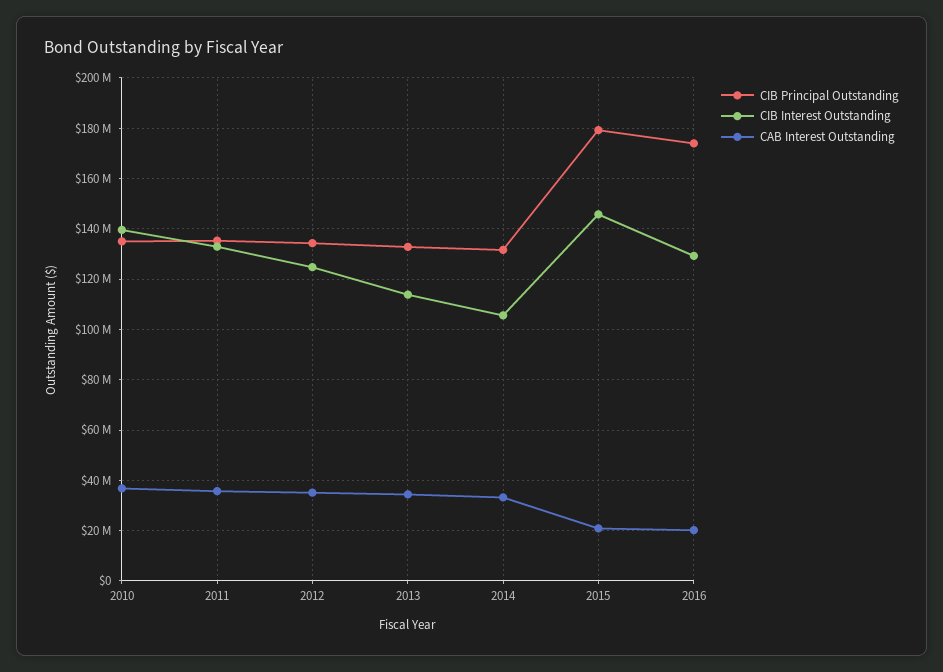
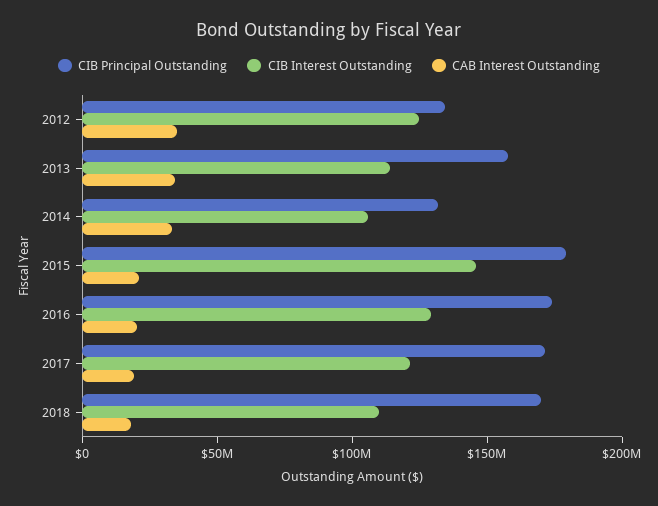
CIB Principal Outstanding, 2010: 135000000 -> none
CIB Interest Outstanding, 2010: 140000000 -> none
CAB Interest Outstanding, 2010: 37500000 -> none
CIB Principal Outstanding, 2011: 135000000 -> none
CIB Interest Outstanding, 2011: 132500000 -> none
CAB Interest Outstanding, 2011: 35000000 -> none
CIB Principal Outstanding, 2013: 132500000 -> 160000000
CIB Principal Outstanding, 2017: none -> 170000000
CIB Interest Outstanding, 2017: none -> 120000000
CAB Interest Outstanding, 2017: none -> 20000000
CIB Principal Outstanding, 2018: none -> 170000000
CIB Interest Outstanding, 2018: none -> 110000000
CAB Interest Outstanding, 2018: none -> 20000000

